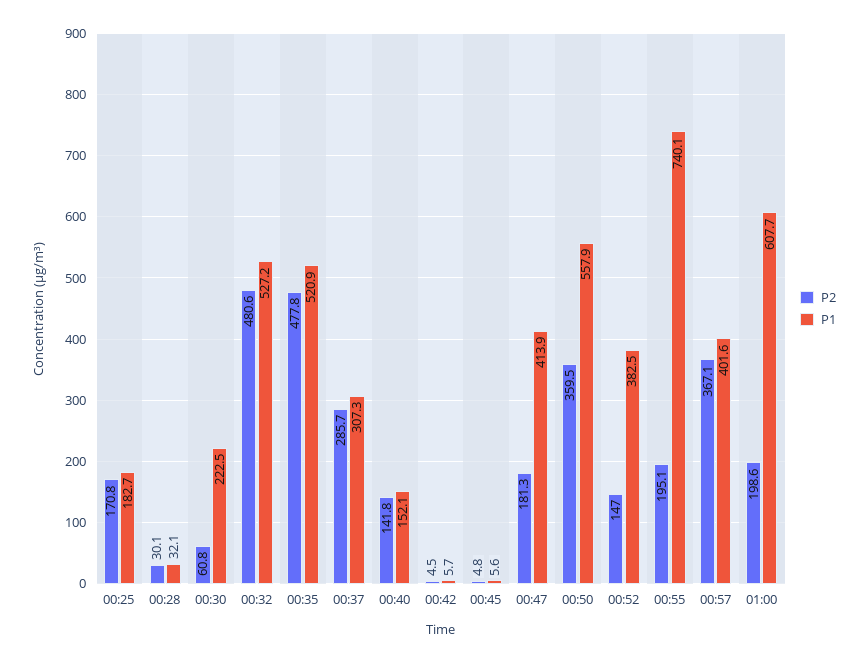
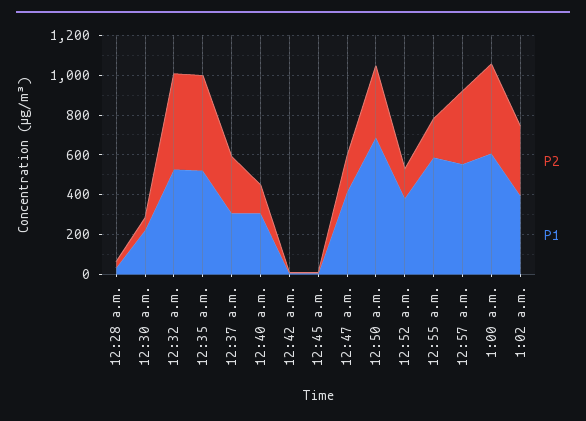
P2, 00:25: 170.8 -> none
P1, 00:25: 182.7 -> none
P1, 00:40: 152.1 -> 300
P1, 00:50: 557.9 -> 700
P1, 00:55: 740.1 -> 600
P1, 00:57: 401.6 -> 550
P2, 01:00: 198.6 -> 450
P2, 1:02 a.m.: none -> 350
P1, 1:02 a.m.: none -> 400

